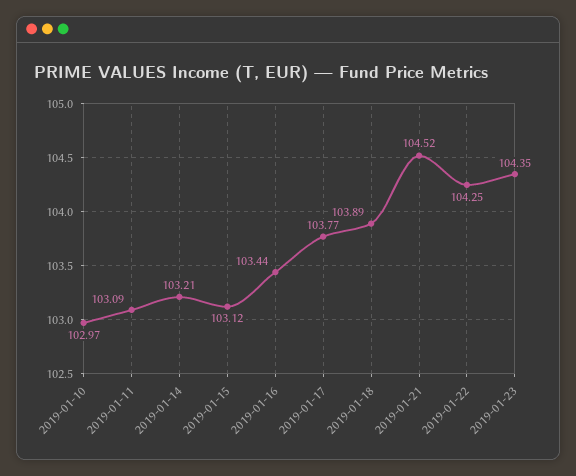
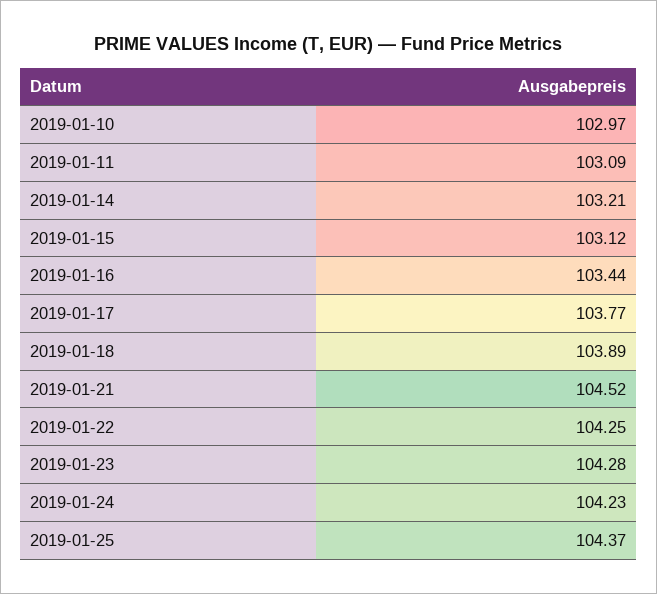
2019-01-23: 104.35 -> 104.28
2019-01-24: none -> 104.23
2019-01-25: none -> 104.37

